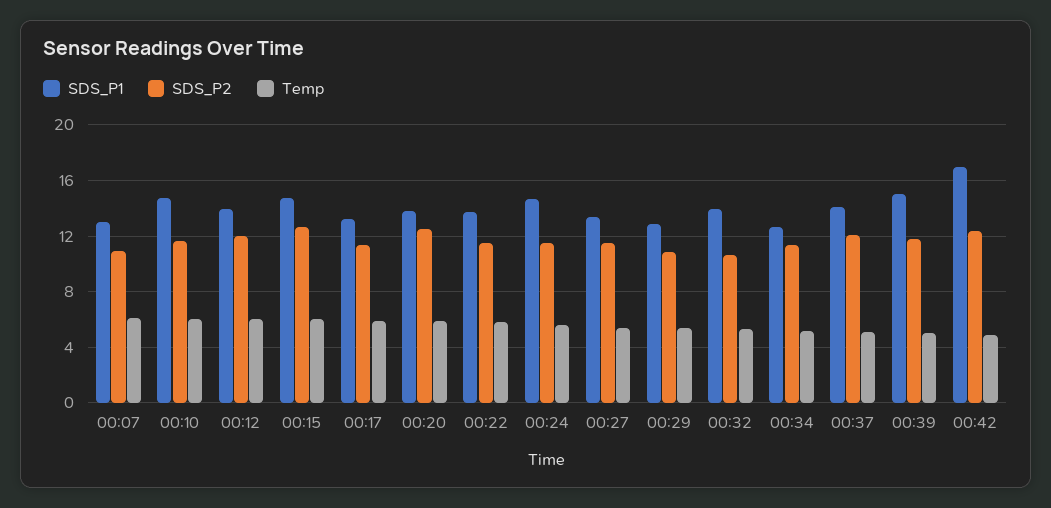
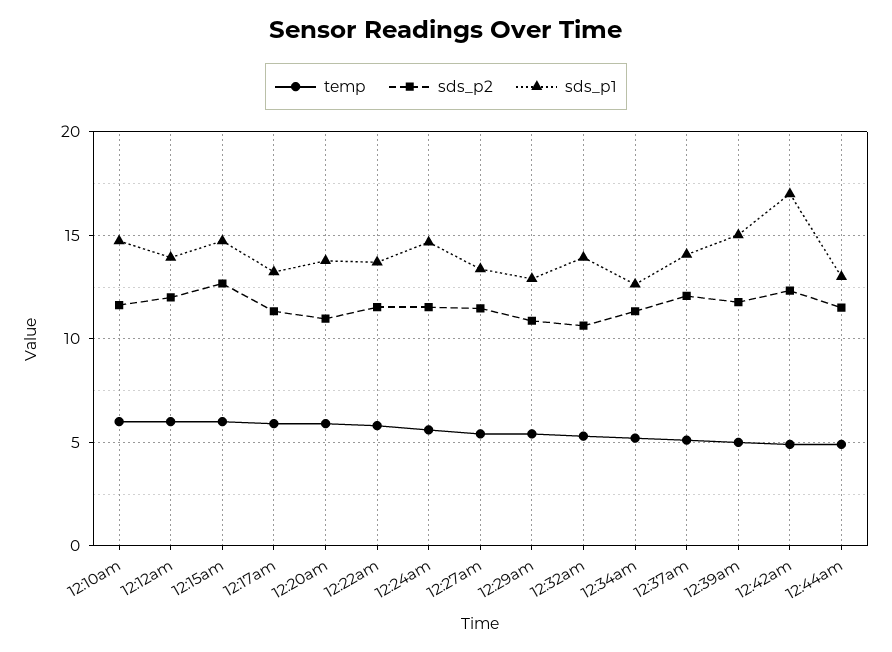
SDS_P1, 00:07: 13 -> none
SDS_P2, 00:07: 11 -> none
Temp, 00:07: 6 -> none
SDS_P2, 00:20: 12.5 -> 11
Temp, 12:44am: none -> 5
SDS_P2, 12:44am: none -> 11.5
SDS_P1, 12:44am: none -> 13

